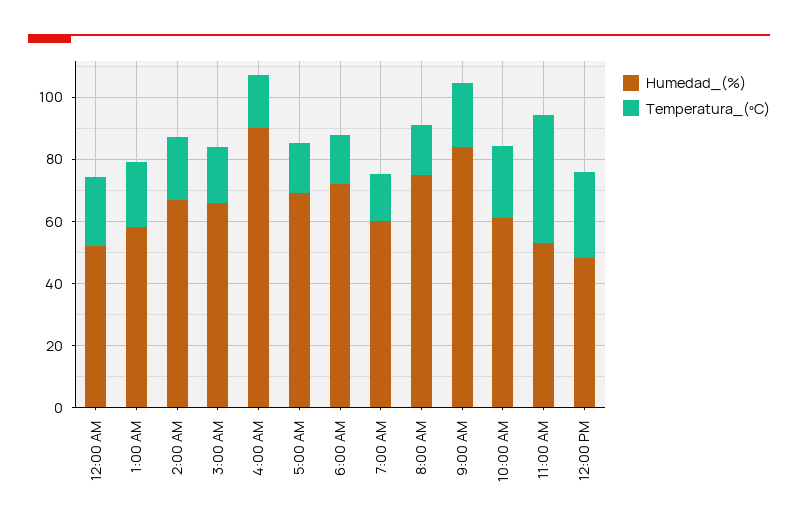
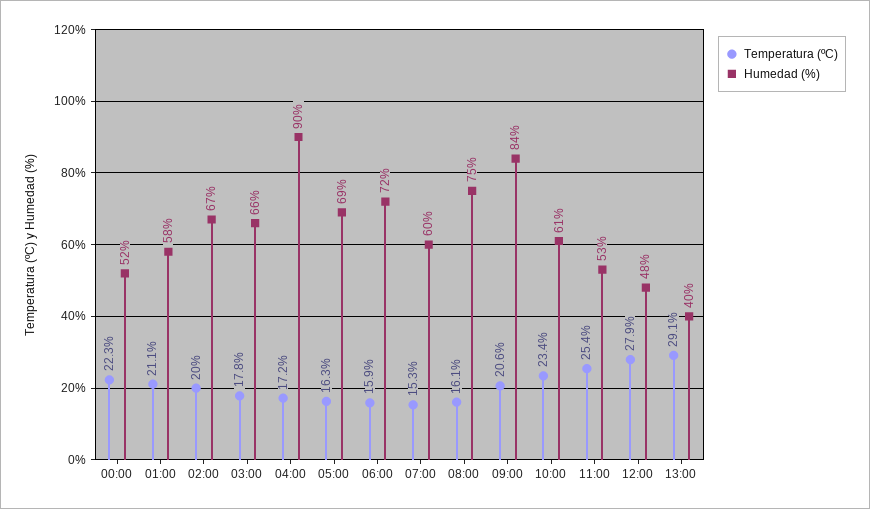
Temperatura_(ºC), 11:00 AM: 40 -> 25.4
Temperatura_(ºC), 13:00: none -> 29.1
Humedad_(%), 13:00: none -> 40

